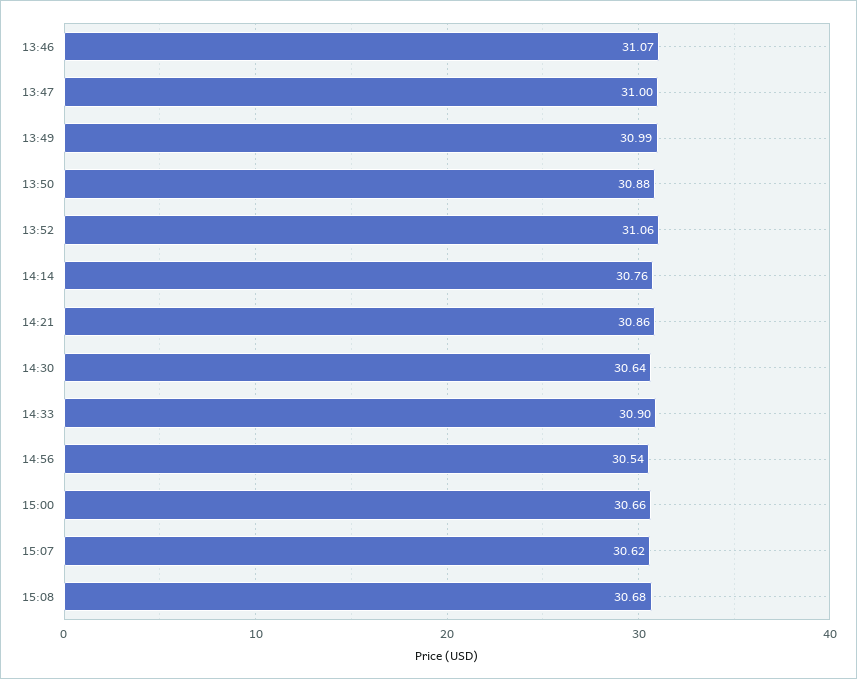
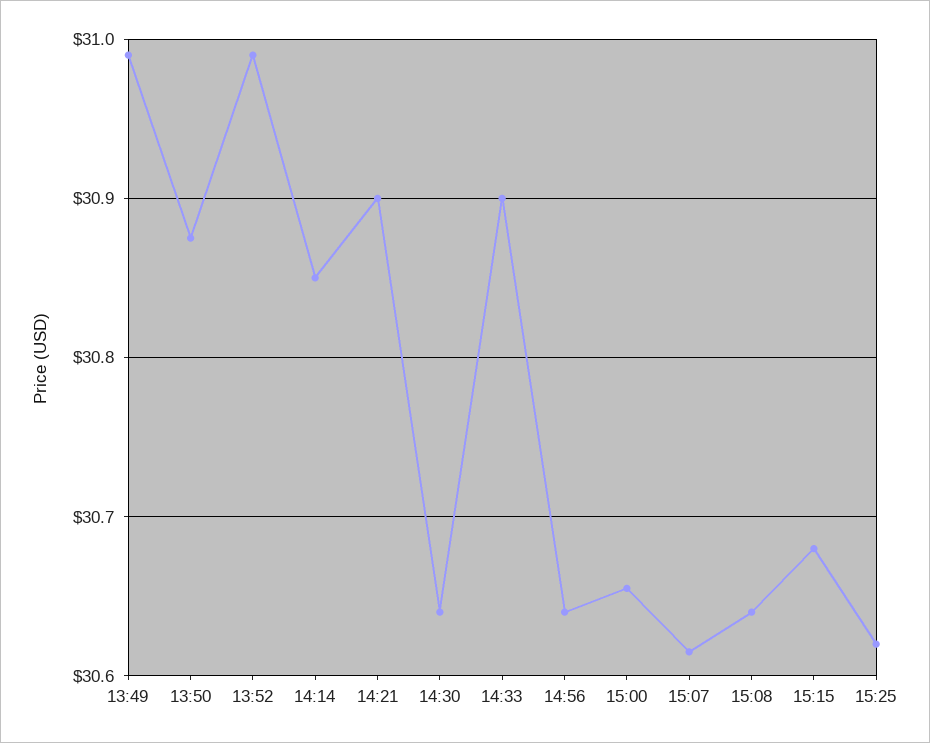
13:46: 31.07 -> none
13:47: 31 -> none
13:52: 31.06 -> 30.99
14:14: 30.76 -> 30.85
14:21: 30.86 -> 30.9
14:56: 30.54 -> 30.64
15:08: 30.68 -> 30.64
15:15: none -> 30.68
15:25: none -> 30.62

